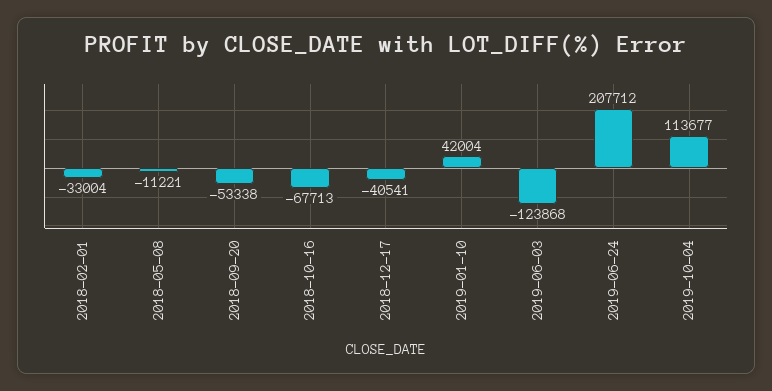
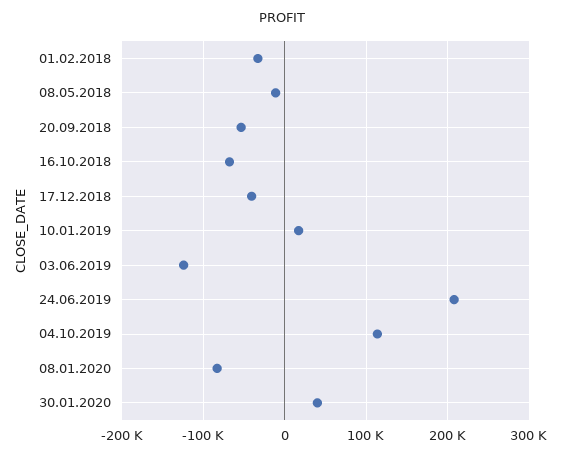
2019-01-10: 42004 -> 20000
08.01.2020: none -> -80000
30.01.2020: none -> 40000

